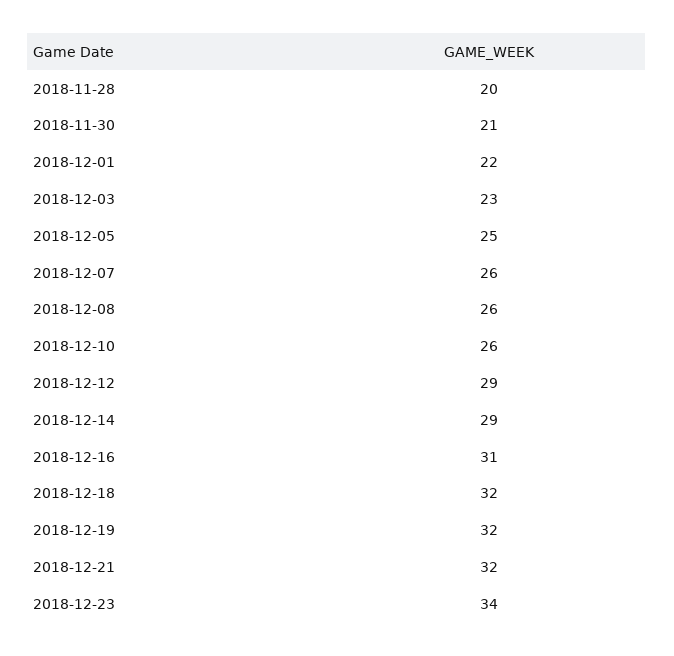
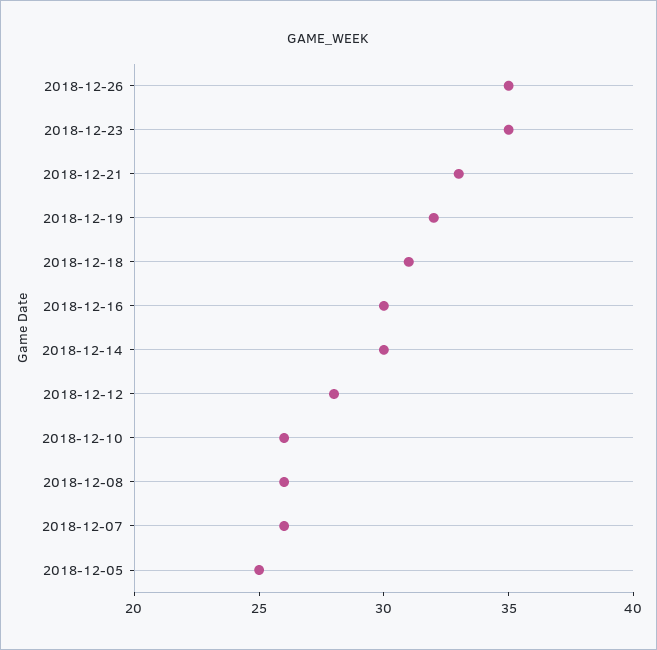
2018-11-28: 20 -> none
2018-11-30: 21 -> none
2018-12-01: 22 -> none
2018-12-03: 23 -> none
2018-12-12: 29 -> 28
2018-12-14: 29 -> 30
2018-12-16: 31 -> 30
2018-12-18: 32 -> 31
2018-12-21: 32 -> 33
2018-12-23: 34 -> 35
2018-12-26: none -> 35

